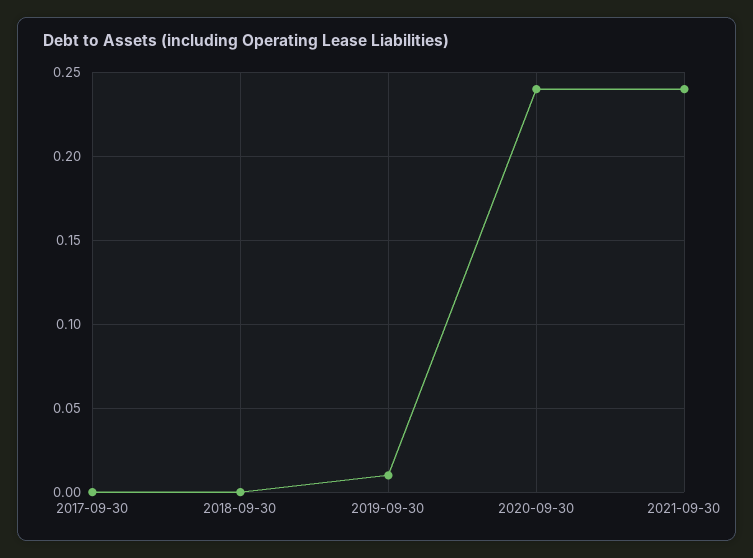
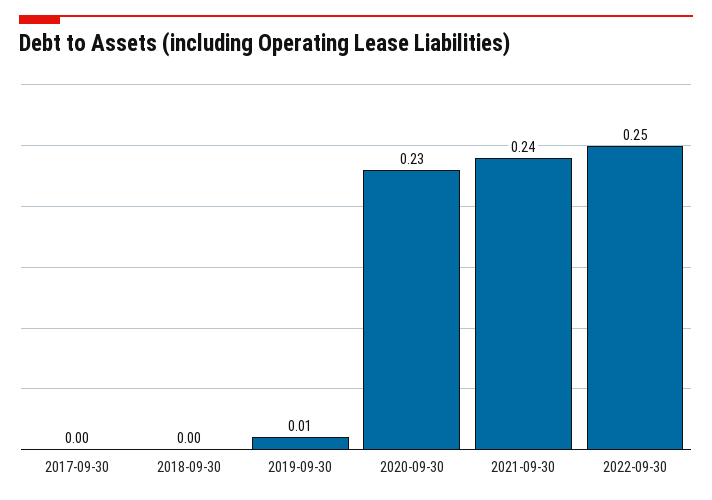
2020-09-30: 0.24 -> 0.23
2022-09-30: none -> 0.25

